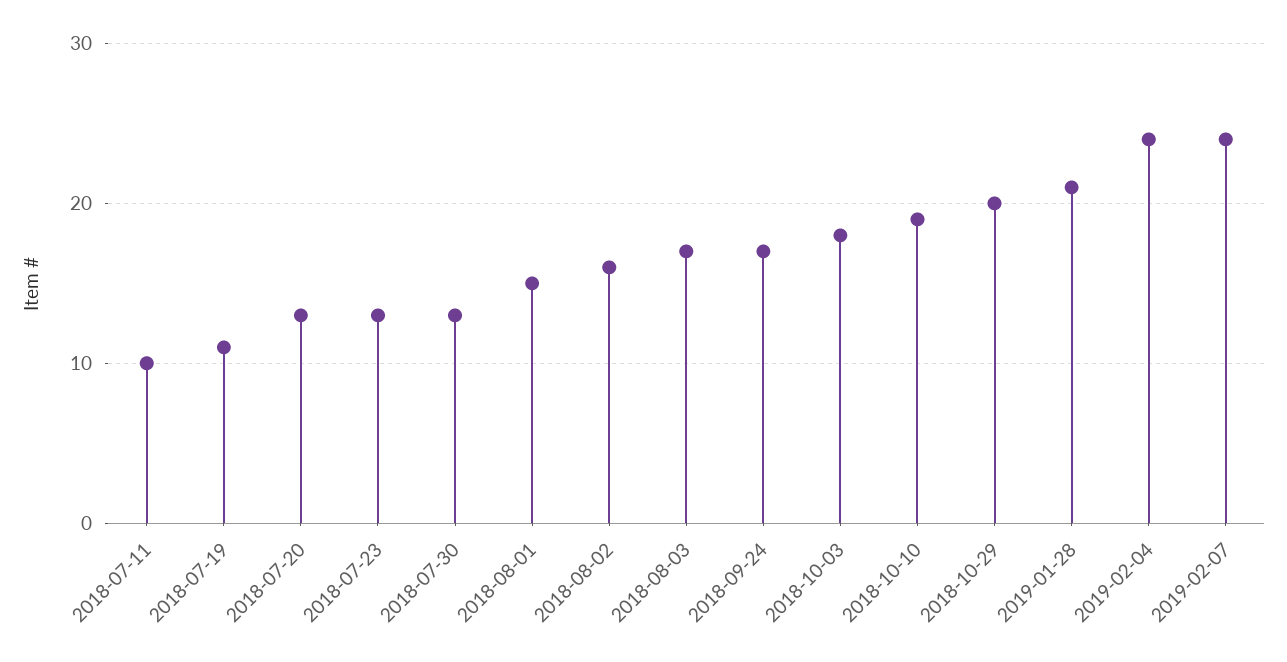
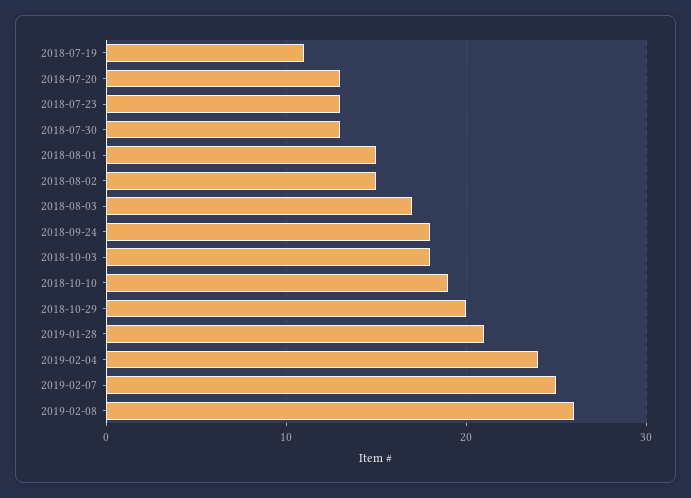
2018-07-11: 10 -> none
2018-08-02: 16 -> 15
2018-09-24: 17 -> 18
2019-02-07: 24 -> 25
2019-02-08: none -> 26

